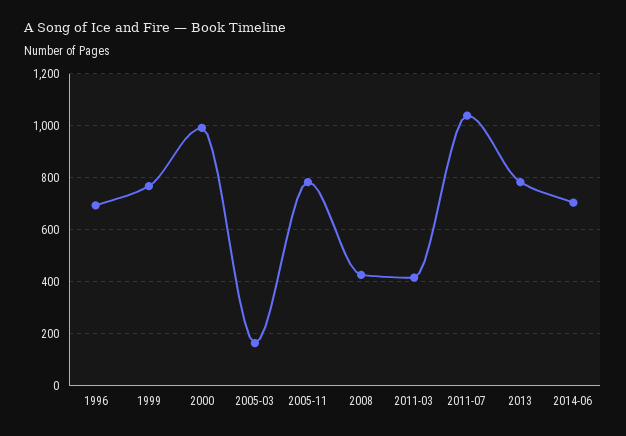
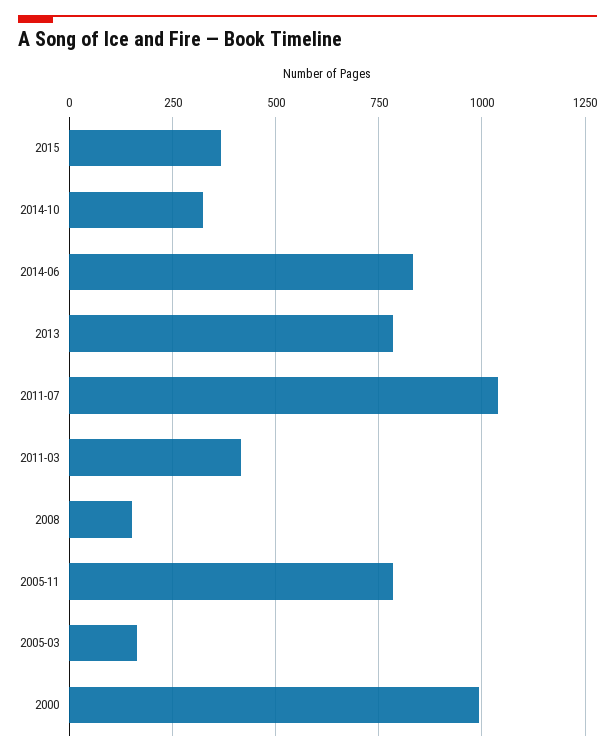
1996: 700 -> none
1999: 775 -> none
2008: 425 -> 150
2014-06: 700 -> 825
2015: none -> 375
2014-10: none -> 325

